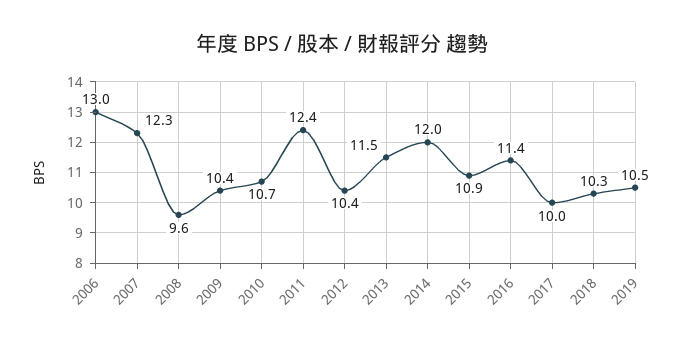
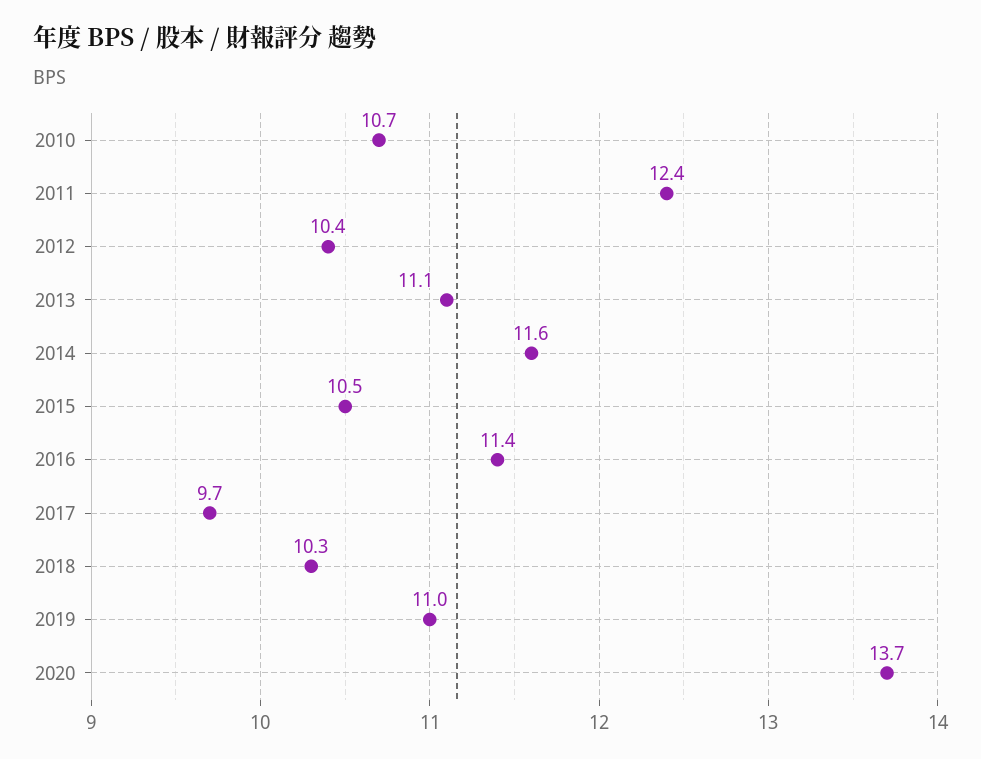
2006: 13 -> none
2007: 12.3 -> none
2008: 9.6 -> none
2009: 10.4 -> none
2013: 11.5 -> 11.1
2014: 12 -> 11.6
2015: 10.9 -> 10.5
2017: 10 -> 9.7
2019: 10.5 -> 11
2020: none -> 13.7

